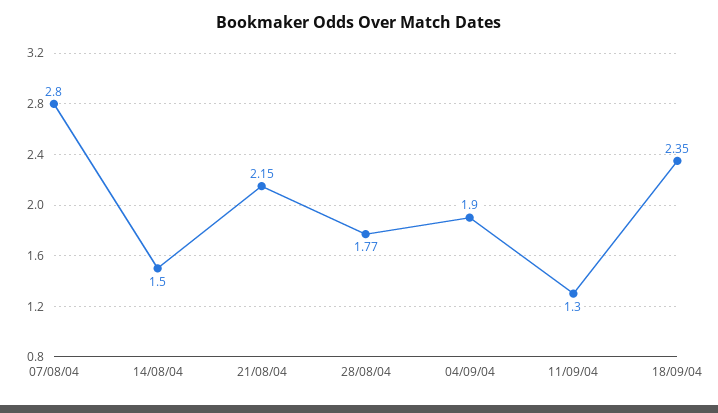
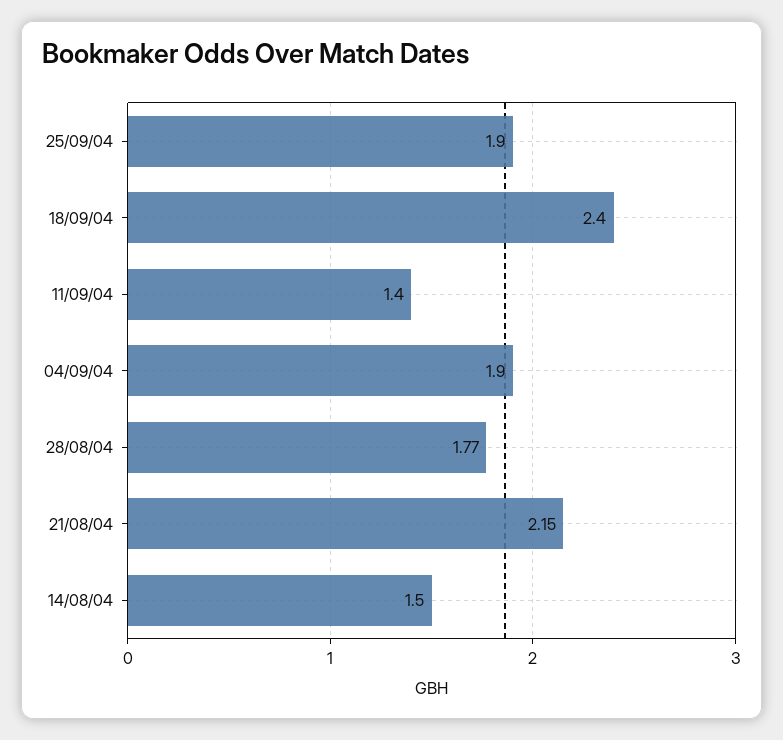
07/08/04: 2.8 -> none
11/09/04: 1.3 -> 1.4
18/09/04: 2.35 -> 2.4
25/09/04: none -> 1.9

